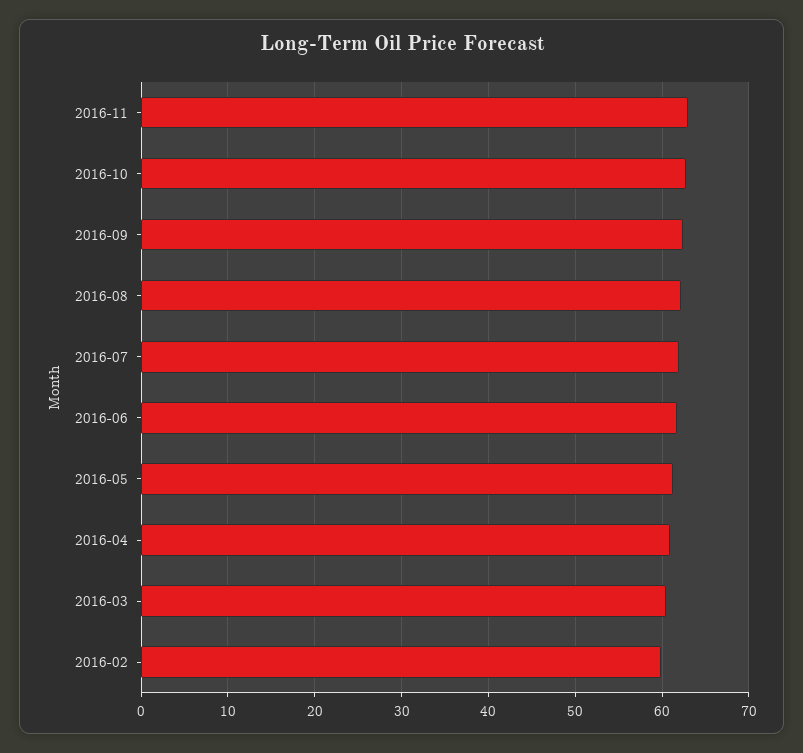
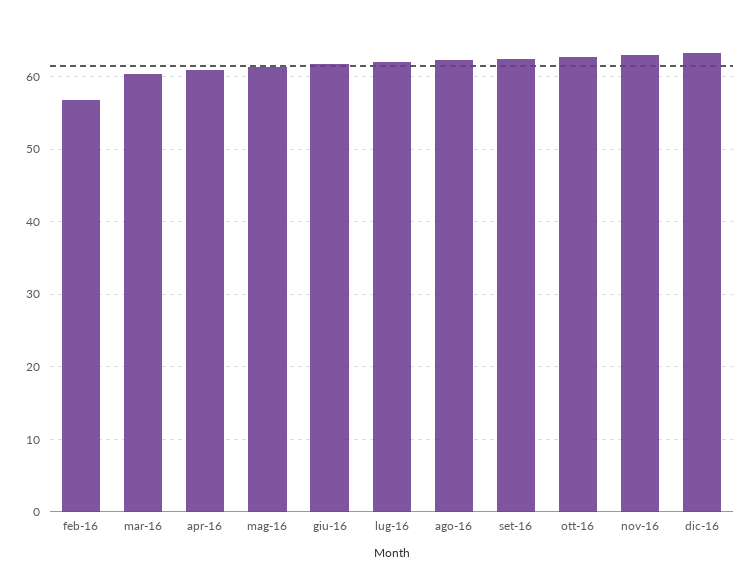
2016-02: 60 -> 57
dic-16: none -> 63

